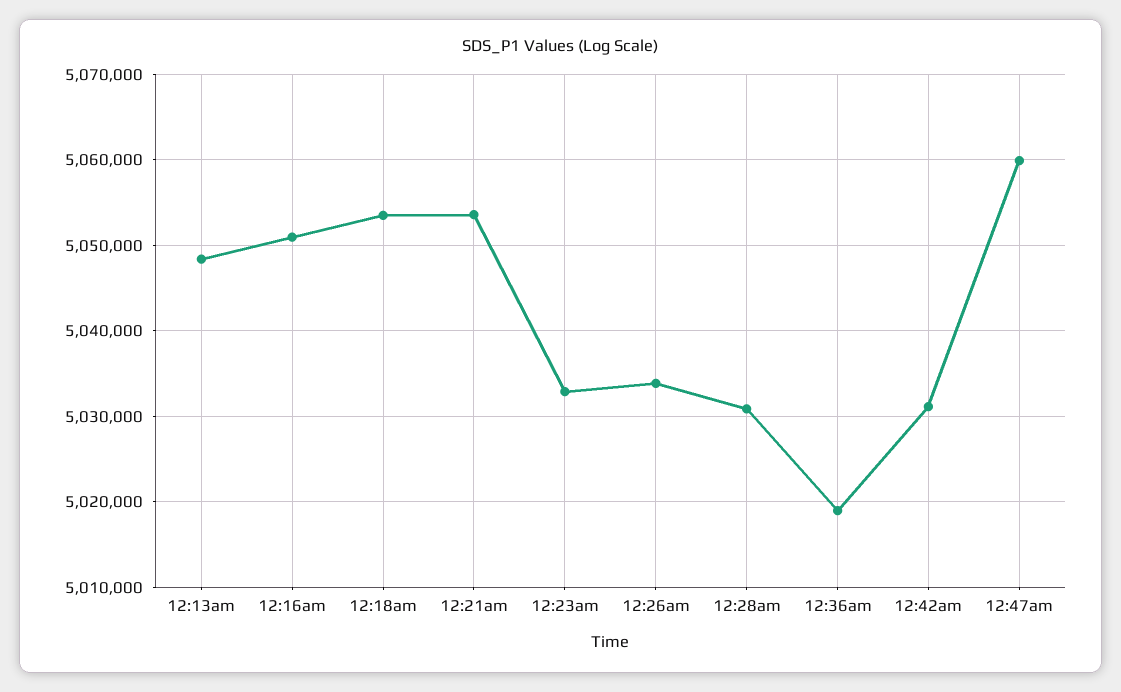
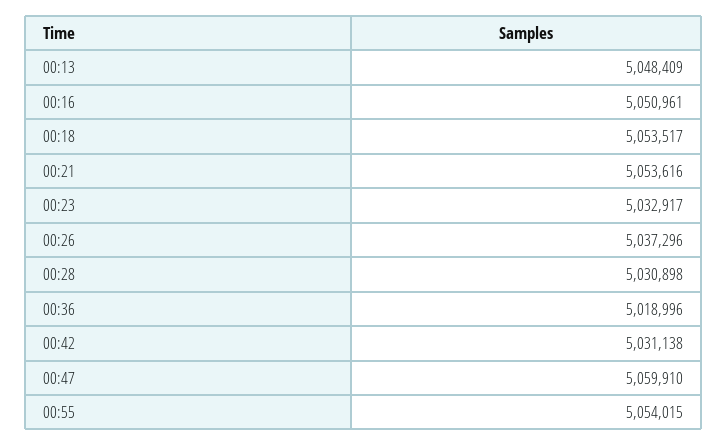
12:26am: 5034000 -> 5037296
00:55: none -> 5054015

